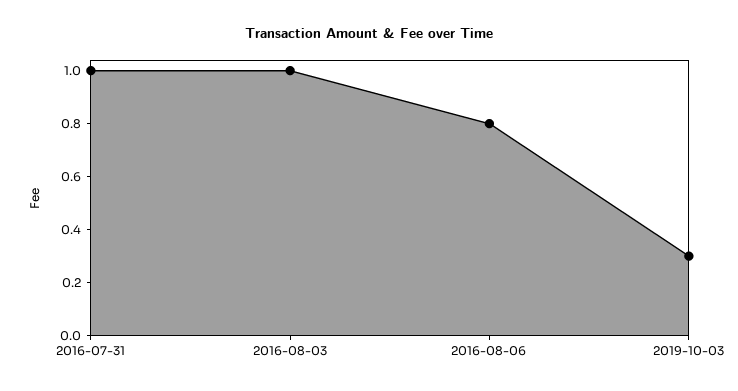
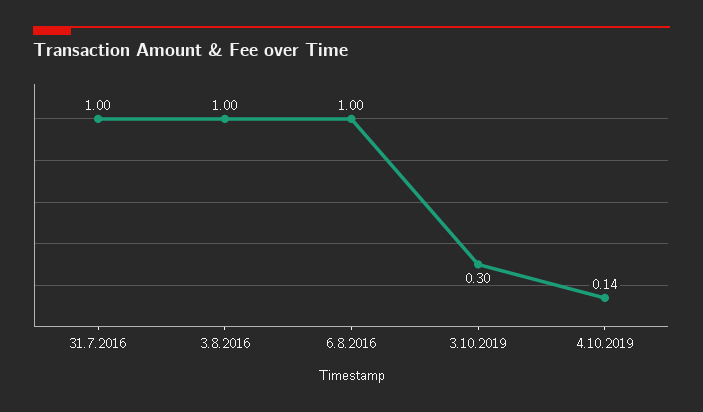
2016-08-06: 0.8 -> 1
4.10.2019: none -> 0.14

